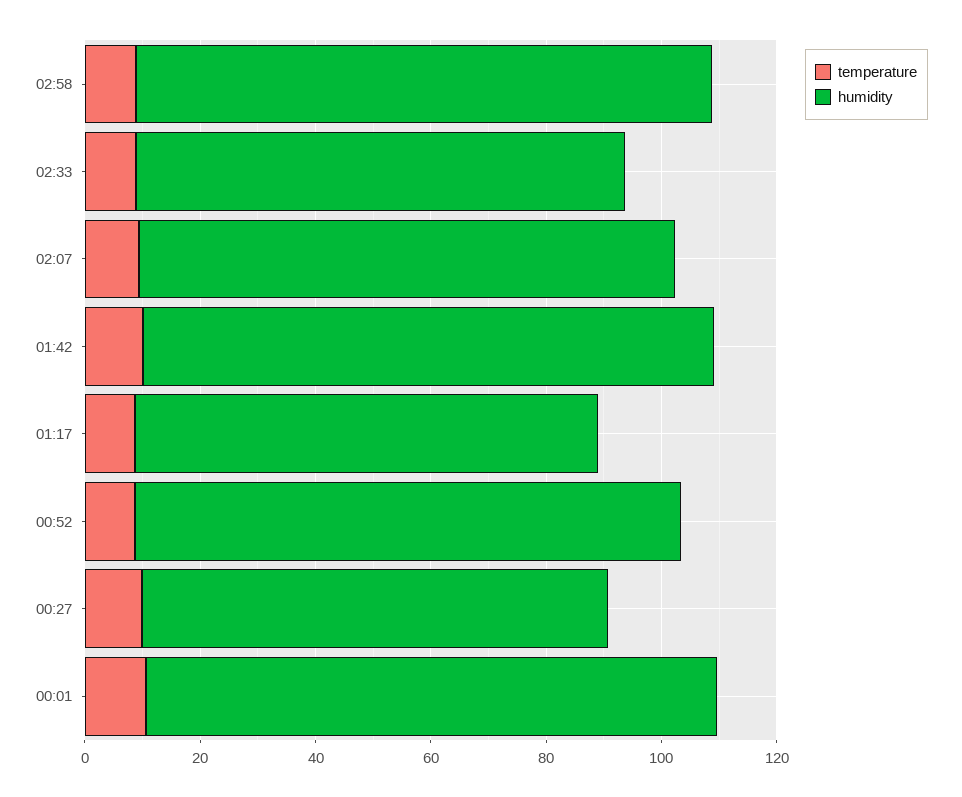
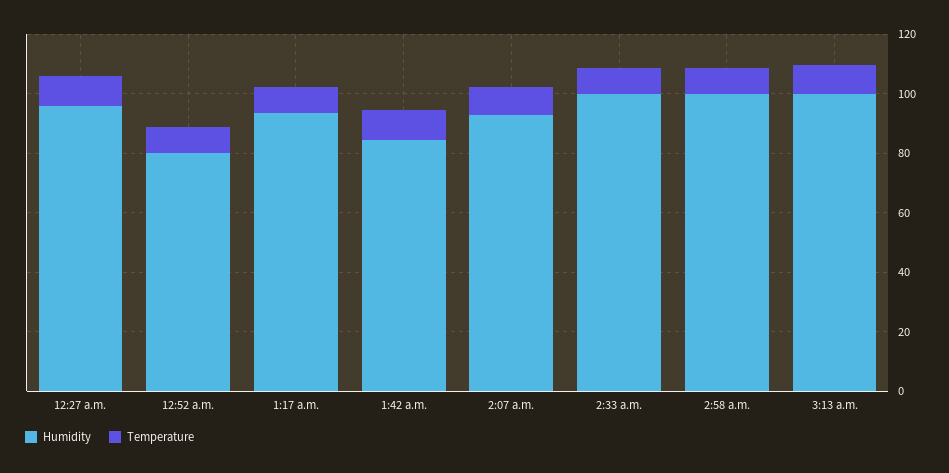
humidity, 02:33: 85 -> 100
humidity, 01:42: 100 -> 85
humidity, 01:17: 80 -> 95
humidity, 00:52: 95 -> 80
humidity, 00:27: 80 -> 95
temperature, 00:01: 10 -> none
humidity, 00:01: 100 -> none
humidity, 3:13 a.m.: none -> 100
temperature, 3:13 a.m.: none -> 10

